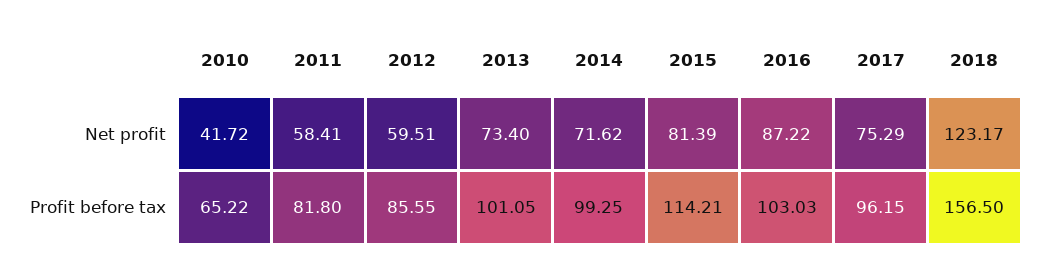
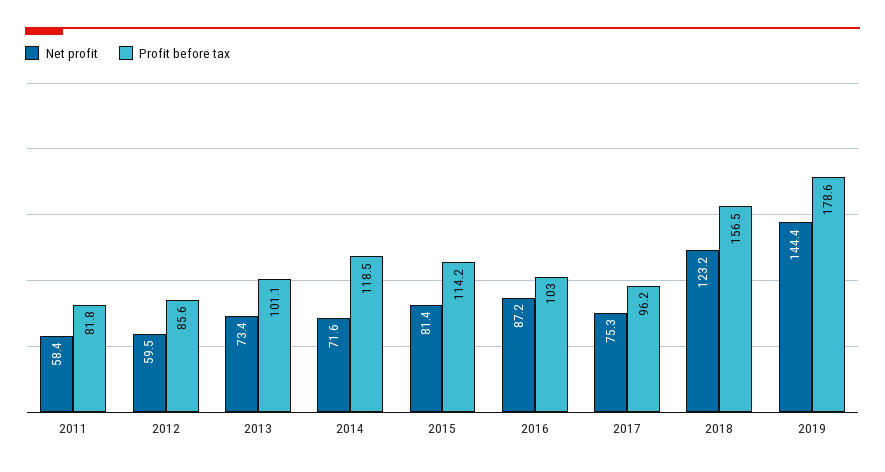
Net profit, 2010: 41.72 -> none
Profit before tax, 2010: 65.22 -> none
Profit before tax, 2014: 99.25 -> 118.5
Net profit, 2019: none -> 144.4
Profit before tax, 2019: none -> 178.6

